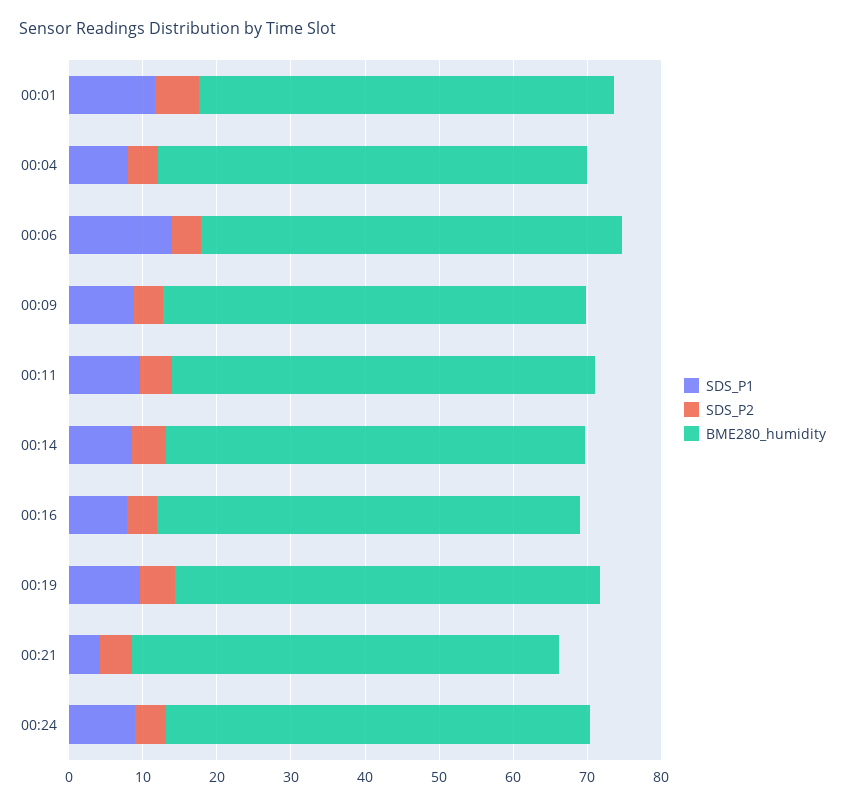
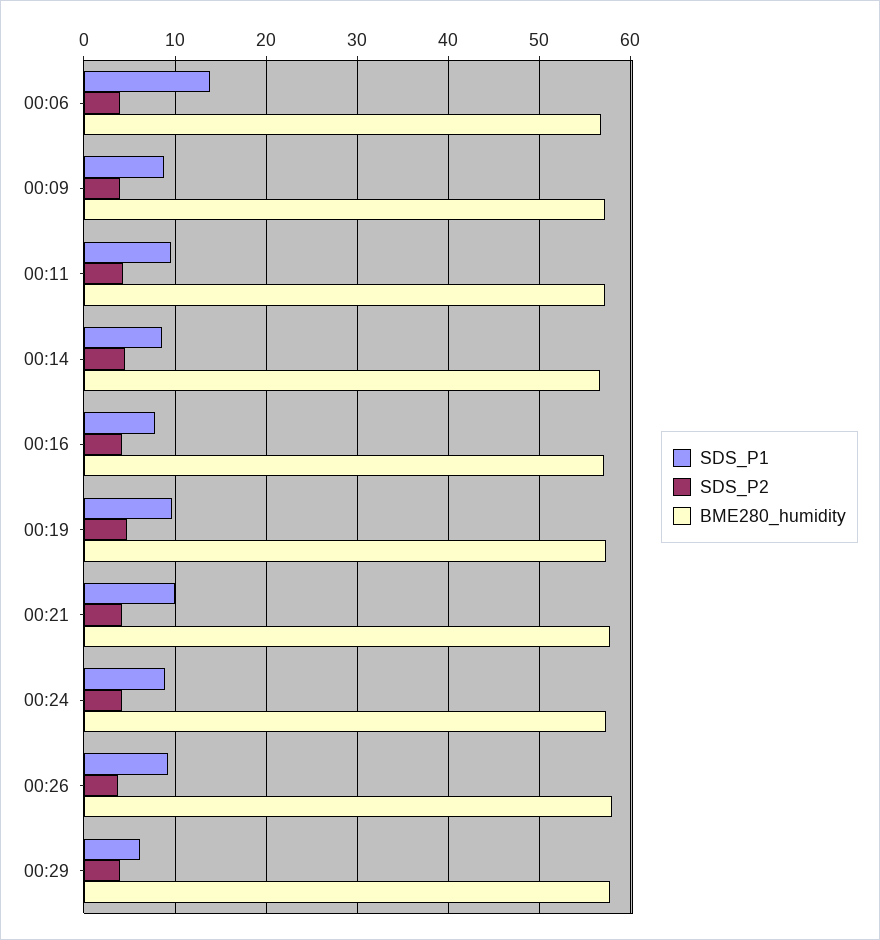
SDS_P1, 00:01: 12 -> none
SDS_P2, 00:01: 6 -> none
BME280_humidity, 00:01: 56 -> none
SDS_P1, 00:04: 8 -> none
SDS_P2, 00:04: 4 -> none
BME280_humidity, 00:04: 58 -> none
SDS_P1, 00:21: 4 -> 10
SDS_P1, 00:26: none -> 9
SDS_P2, 00:26: none -> 4
BME280_humidity, 00:26: none -> 58
SDS_P1, 00:29: none -> 6
SDS_P2, 00:29: none -> 4
BME280_humidity, 00:29: none -> 58

